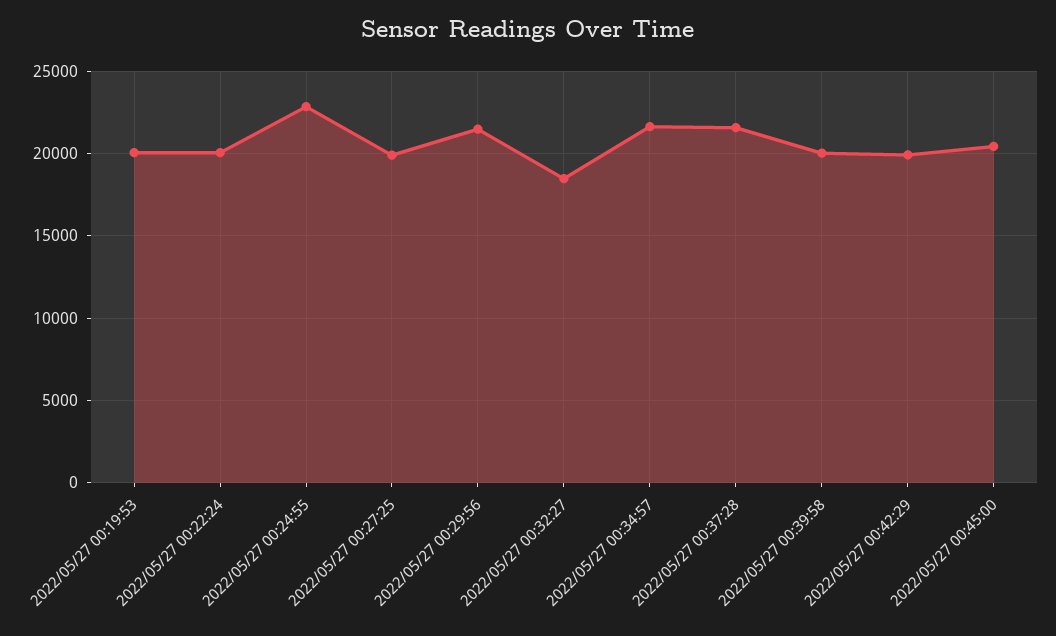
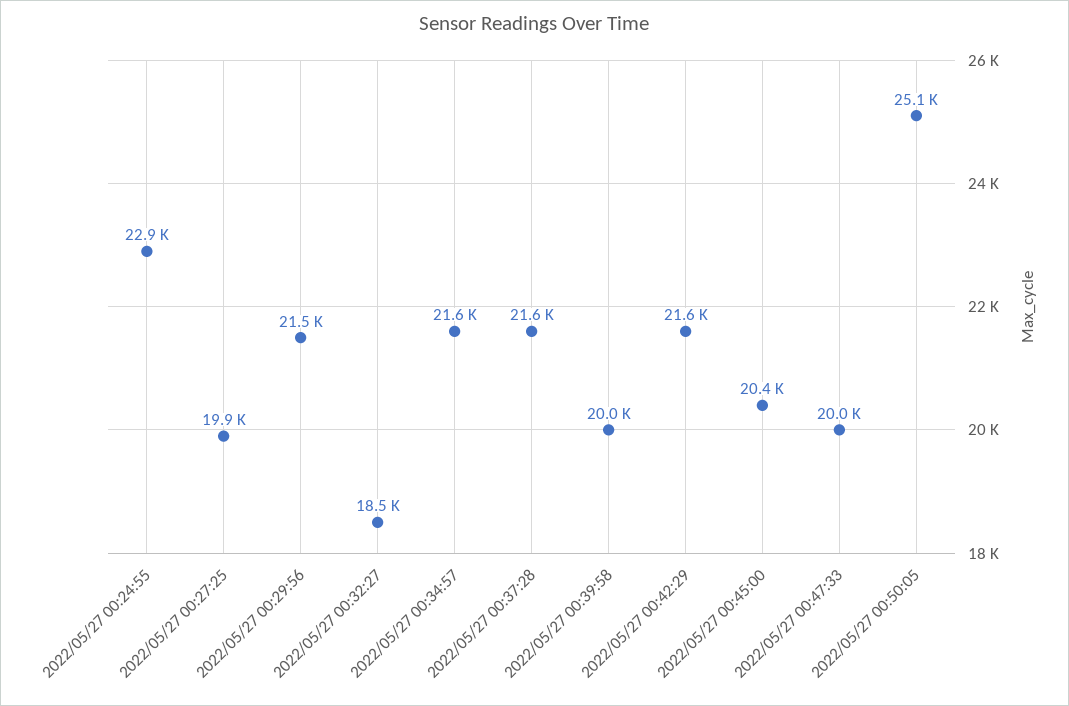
2022/05/27 00:19:53: 20000 -> none
2022/05/27 00:22:24: 20000 -> none
2022/05/27 00:42:29: 20000 -> 21600
2022/05/27 00:47:33: none -> 20000
2022/05/27 00:50:05: none -> 25100

